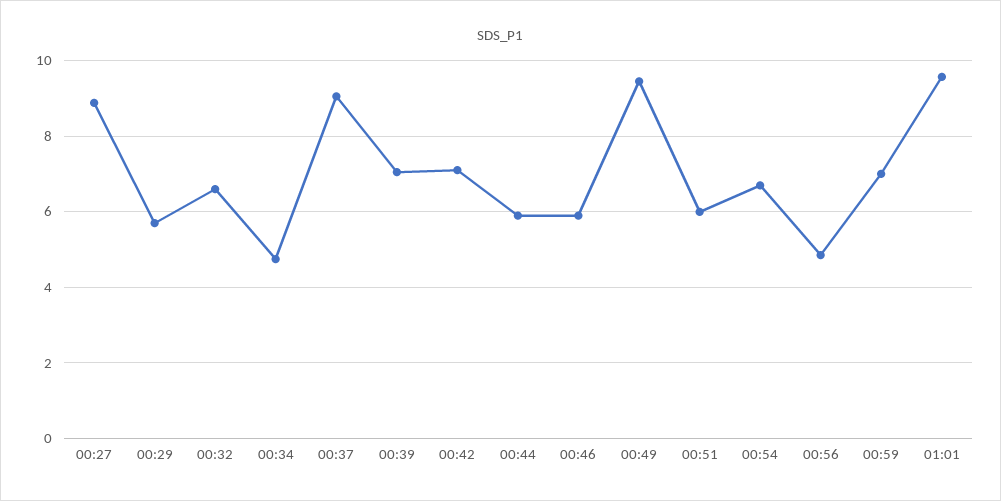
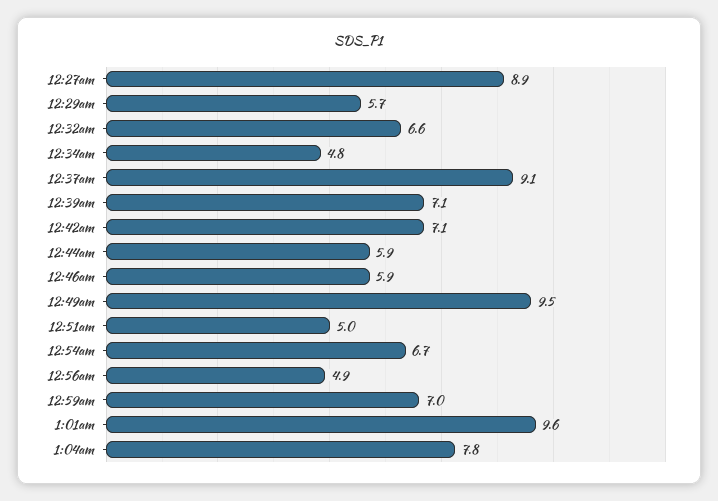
00:51: 6 -> 5
1:04am: none -> 7.8

